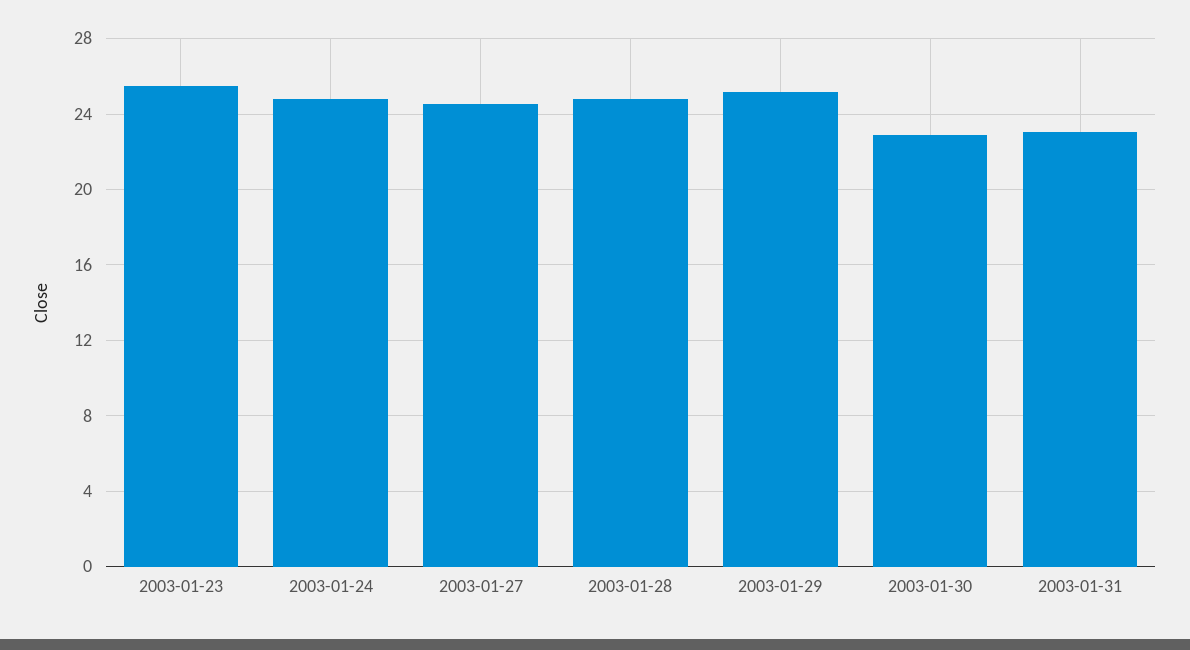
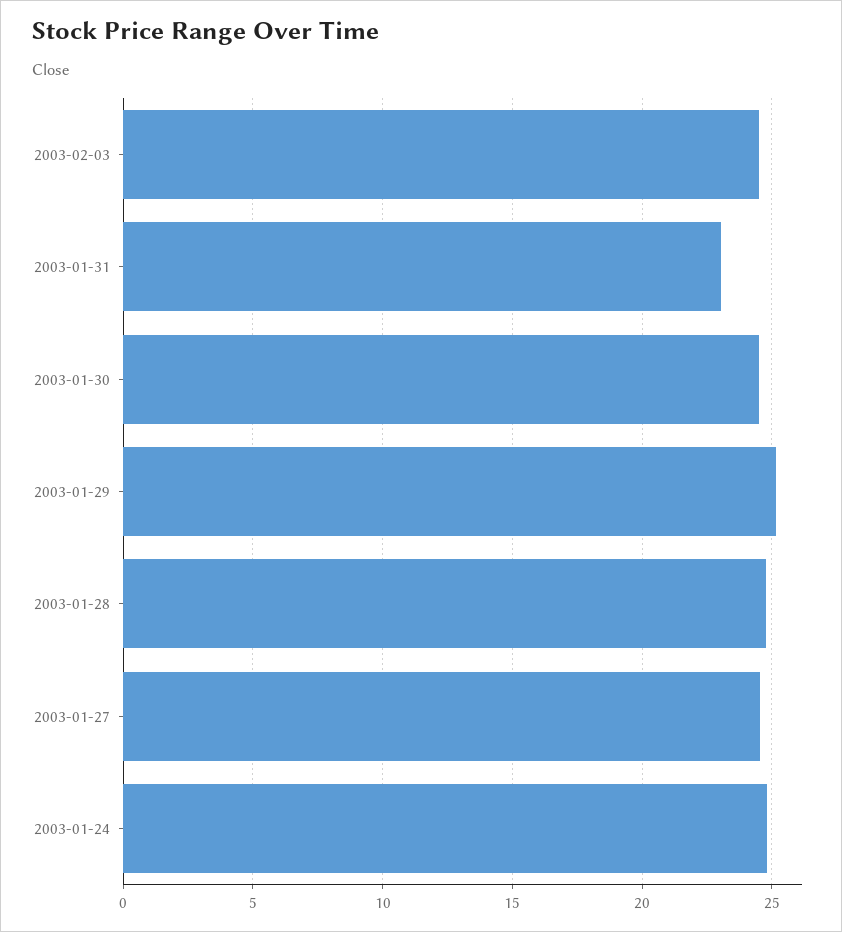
2003-01-23: 25.5 -> none
2003-01-30: 23 -> 24.5
2003-02-03: none -> 24.5

